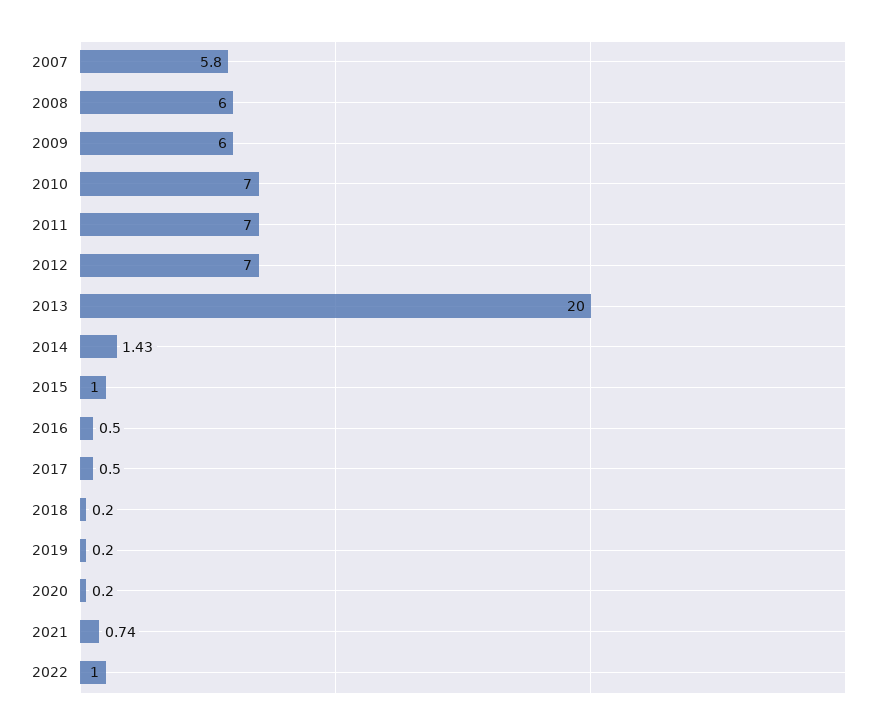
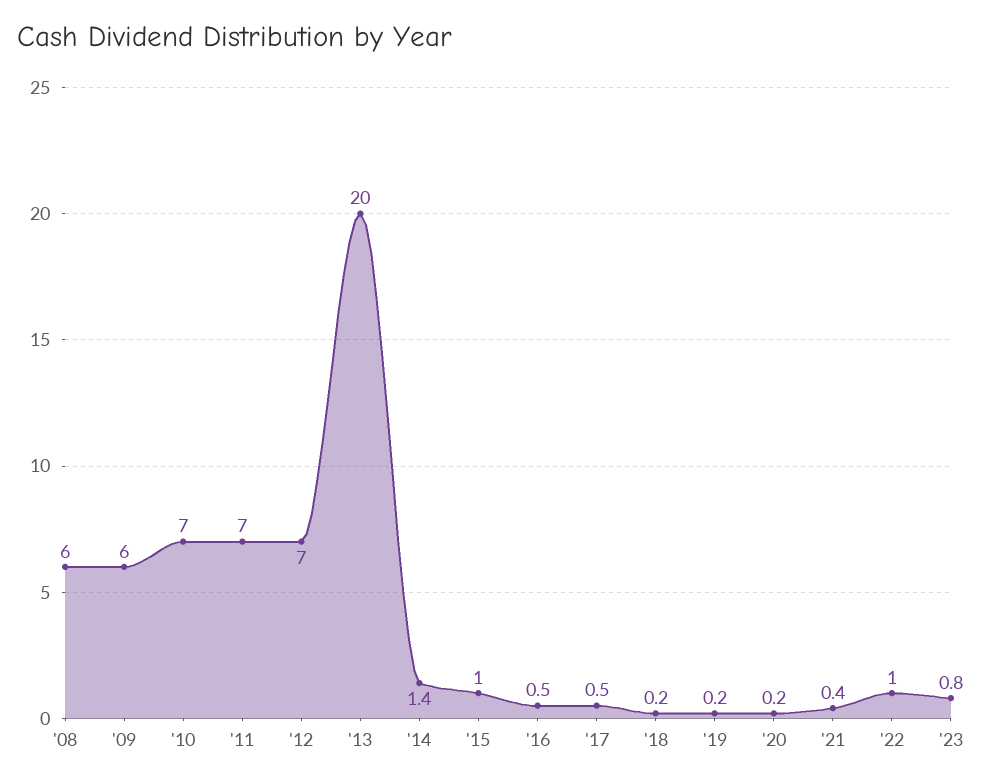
2007: 5.8 -> none
2021: 0.74 -> 0.4
'23: none -> 0.8

